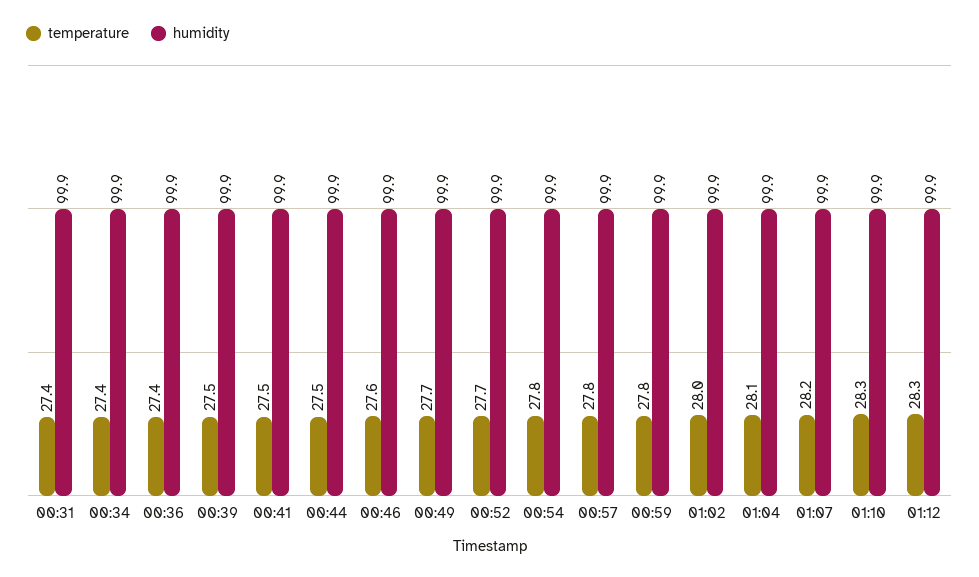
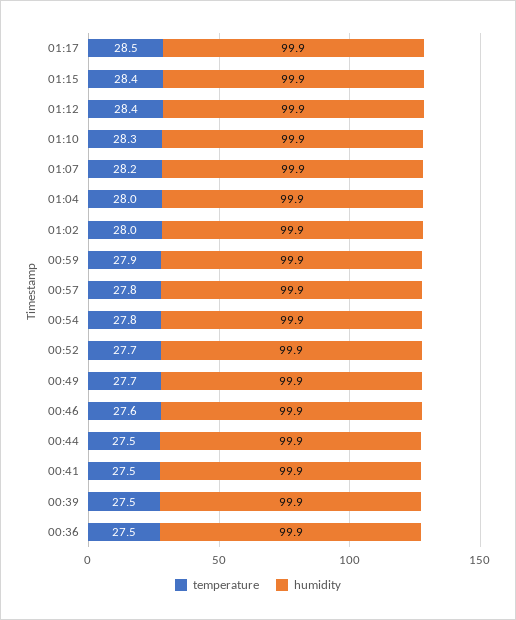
temperature, 00:31: 27.4 -> none
humidity, 00:31: 99.9 -> none
temperature, 00:34: 27.4 -> none
humidity, 00:34: 99.9 -> none
temperature, 00:36: 27.4 -> 27.5
temperature, 00:59: 27.8 -> 27.9
temperature, 01:04: 28.1 -> 28
temperature, 01:12: 28.3 -> 28.4
temperature, 01:17: none -> 28.5
humidity, 01:17: none -> 99.9
temperature, 01:15: none -> 28.4
humidity, 01:15: none -> 99.9

